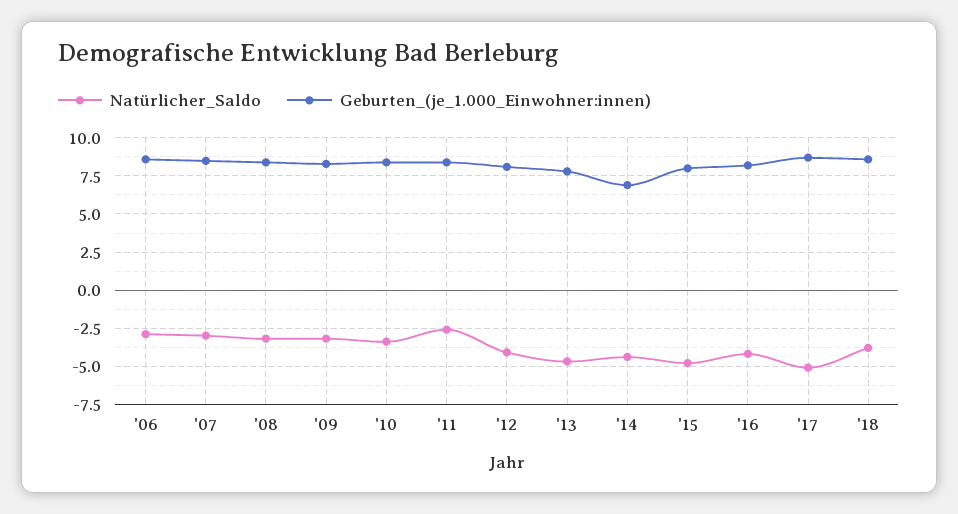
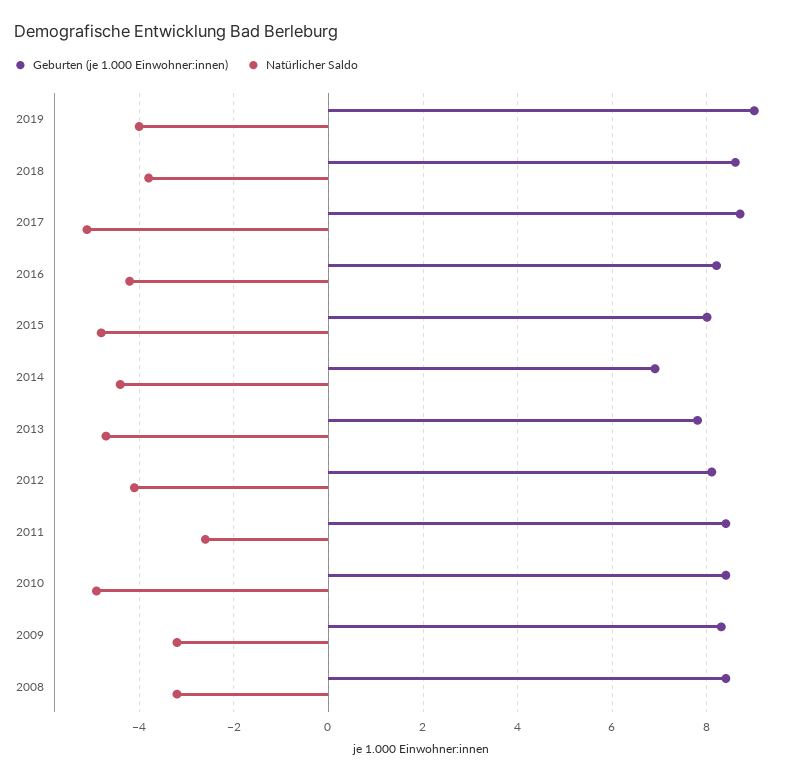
Natürlicher_Saldo, '06: -3 -> none
Geburten_(je_1.000_Einwohner:innen), '06: 8.5 -> none
Natürlicher_Saldo, '07: -3 -> none
Geburten_(je_1.000_Einwohner:innen), '07: 8.5 -> none
Natürlicher_Saldo, '10: -3.5 -> -5
Geburten_(je_1.000_Einwohner:innen), 2019: none -> 9
Natürlicher_Saldo, 2019: none -> -4

